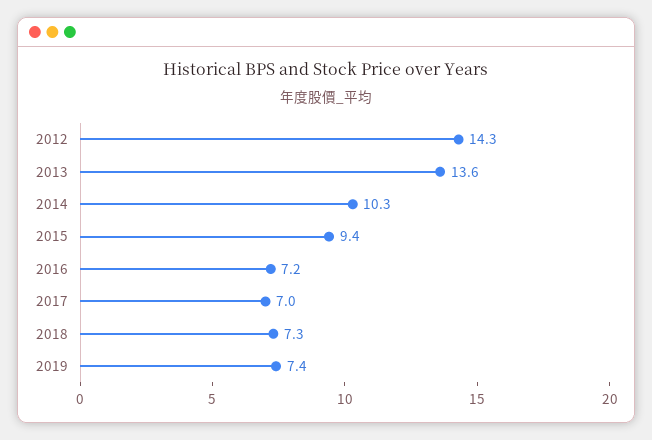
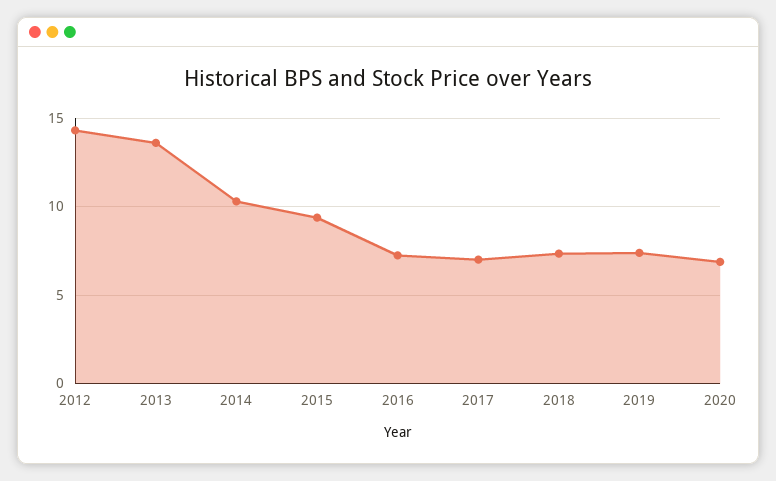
2020: none -> 7

